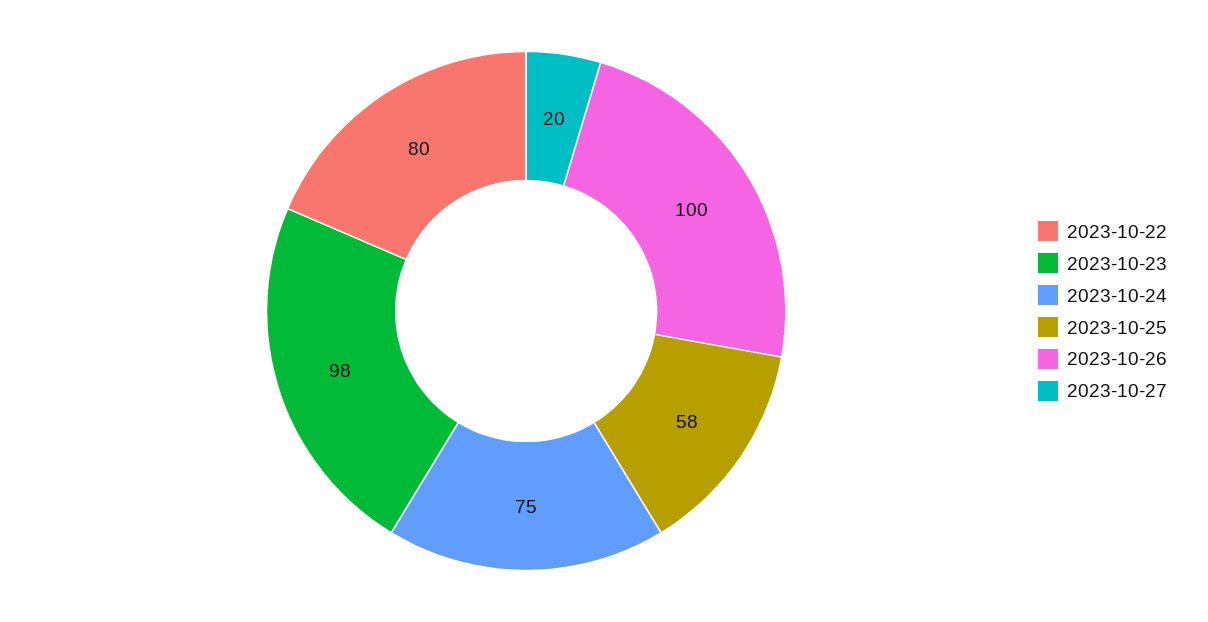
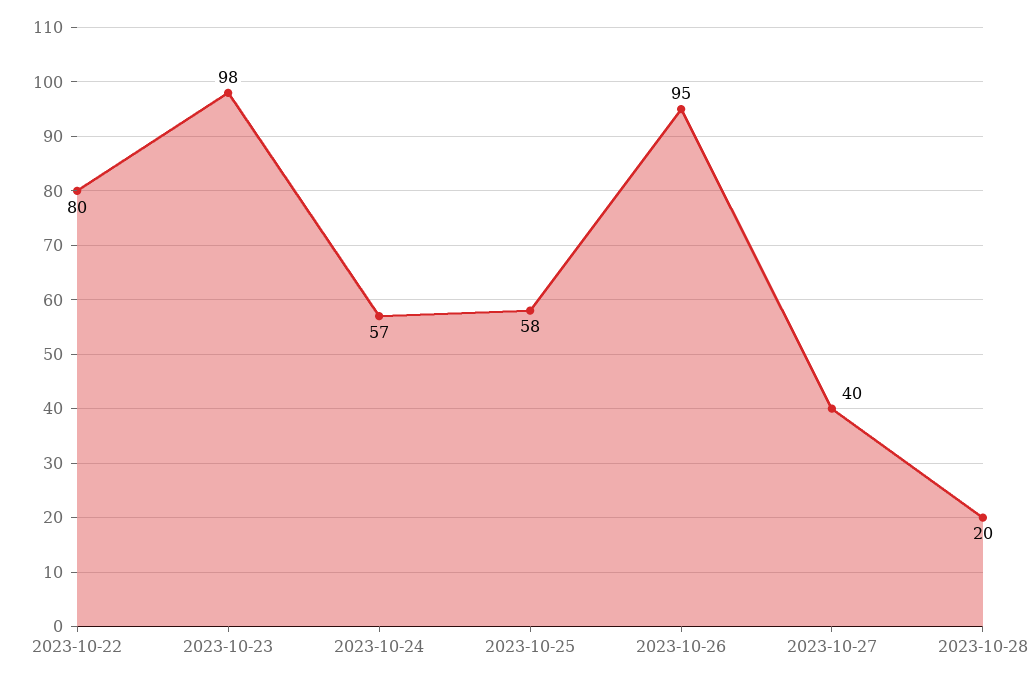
2023-10-24: 75 -> 57
2023-10-26: 100 -> 95
2023-10-27: 20 -> 40
2023-10-28: none -> 20

